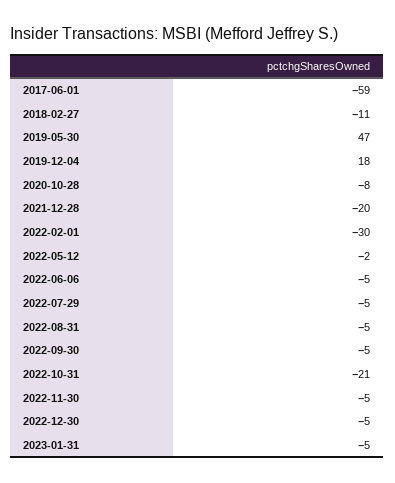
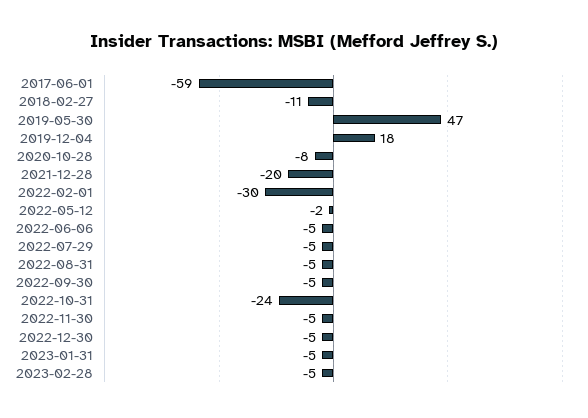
2022-10-31: -21 -> -24
2023-02-28: none -> -5

